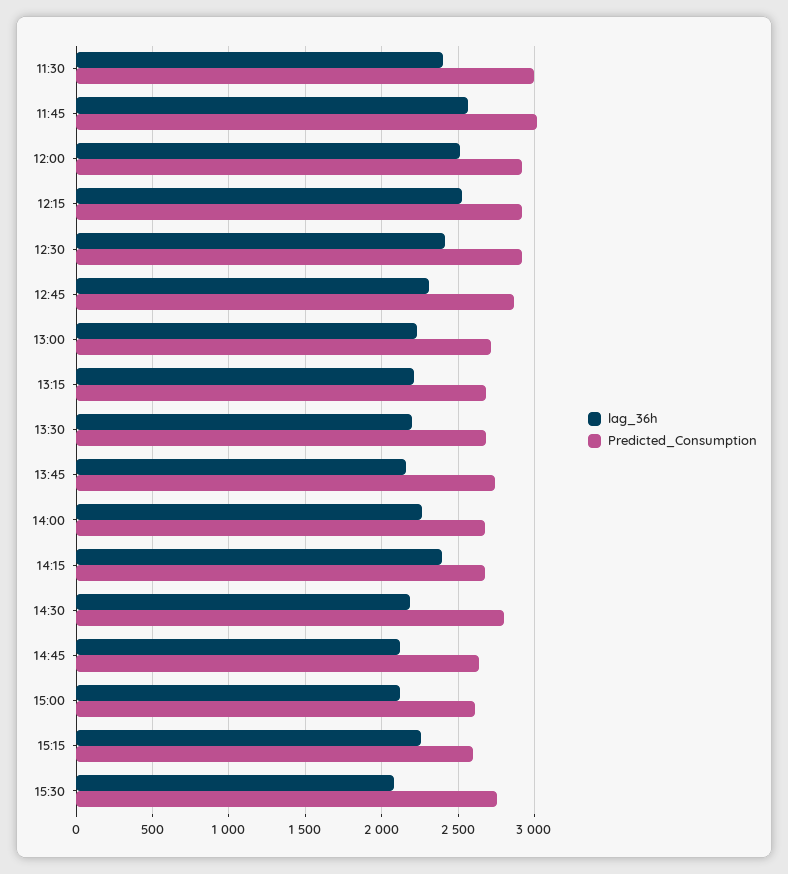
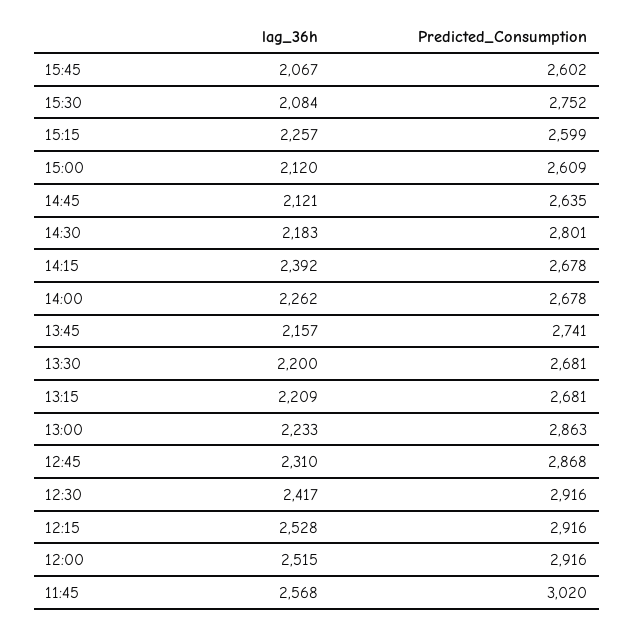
lag_36h, 11:30: 2400 -> none
Predicted_Consumption, 11:30: 3000 -> none
Predicted_Consumption, 13:00: 2700 -> 2863
lag_36h, 15:45: none -> 2067
Predicted_Consumption, 15:45: none -> 2602

